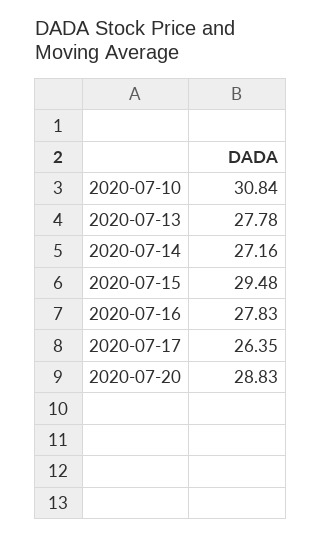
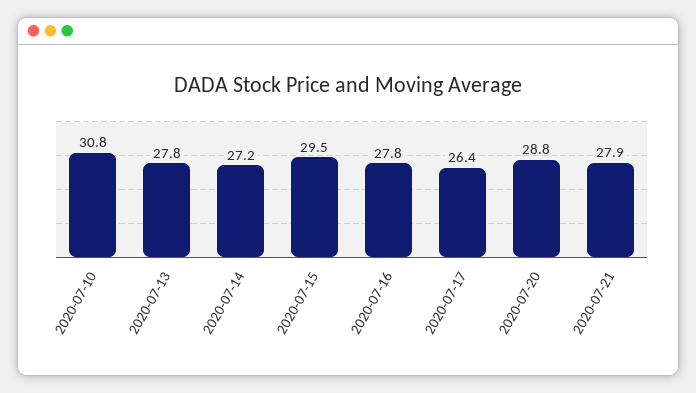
2020-07-21: none -> 27.9

